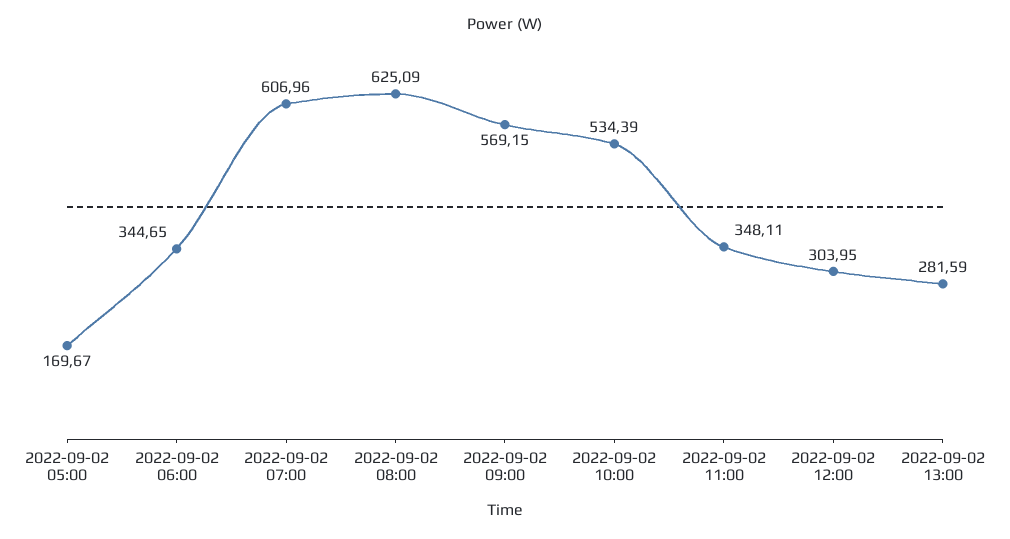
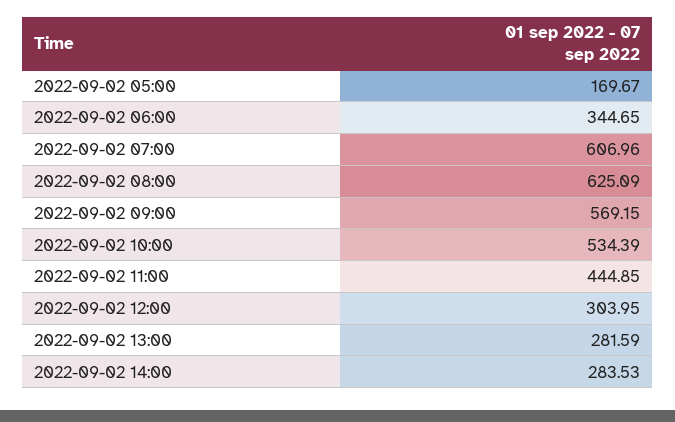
2022-09-02 11:00: 348.11 -> 444.85
2022-09-02 14:00: none -> 283.53

